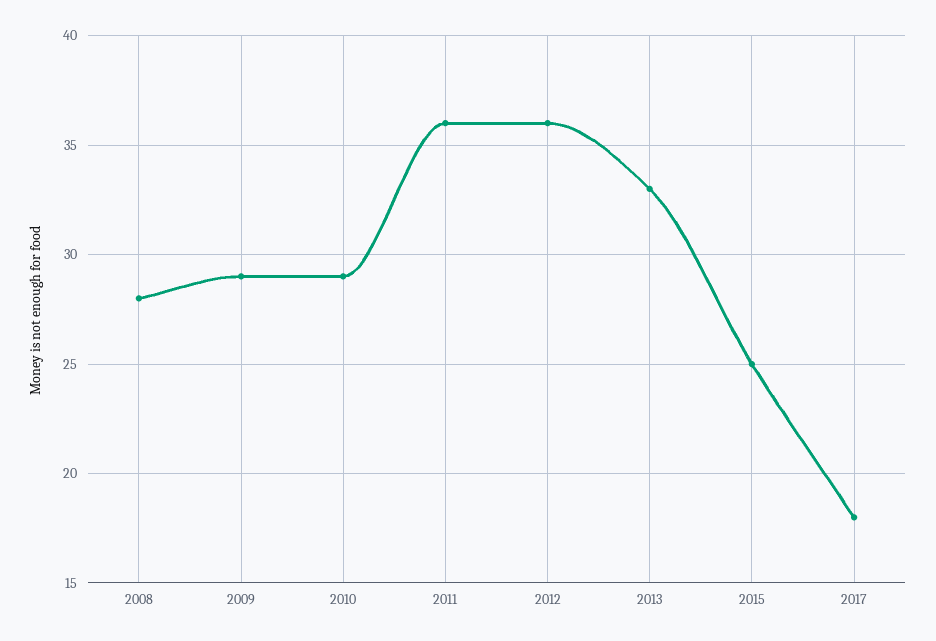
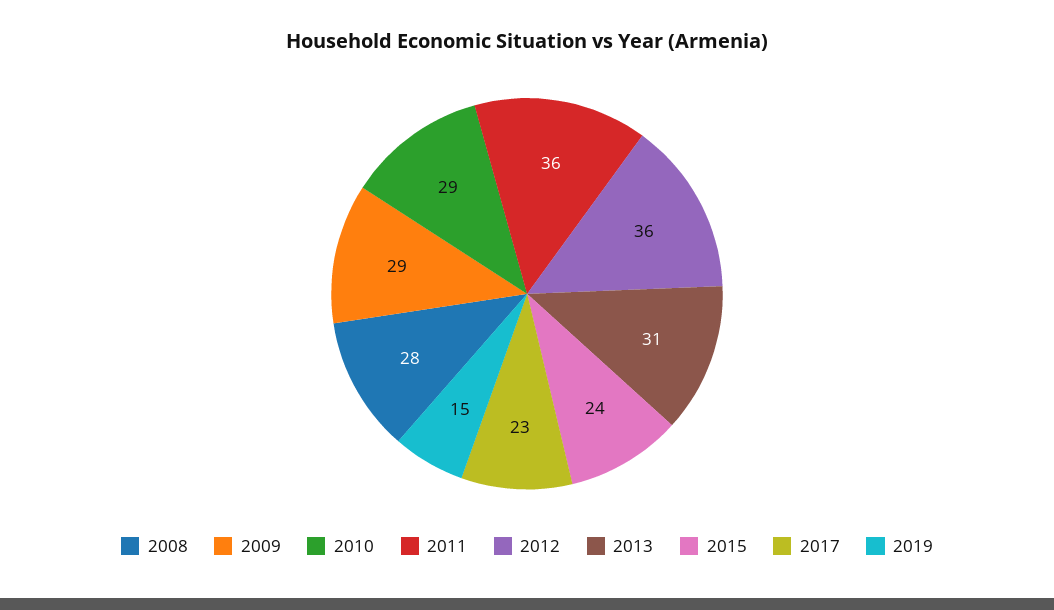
2013: 33 -> 31
2015: 25 -> 24
2017: 18 -> 23
2019: none -> 15

